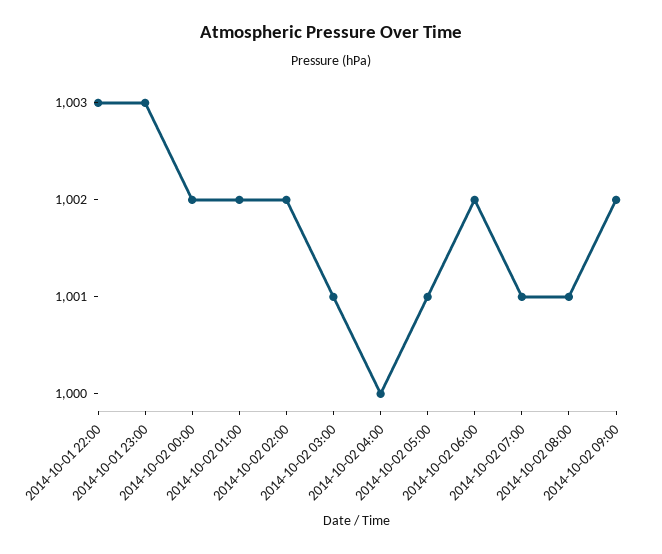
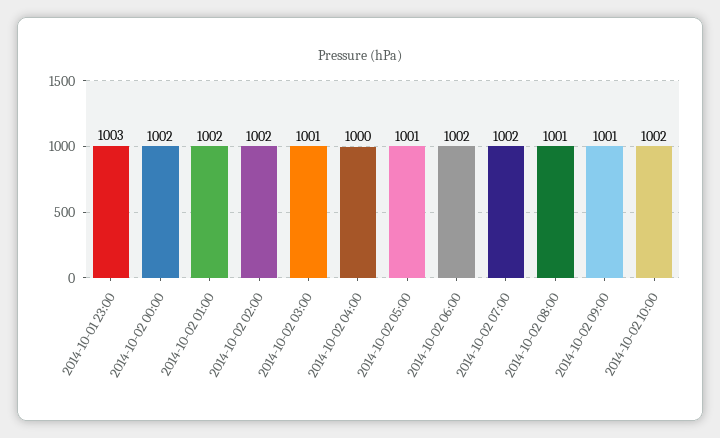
2014-10-01 22:00: 1003 -> none
2014-10-02 07:00: 1001 -> 1002
2014-10-02 09:00: 1002 -> 1001
2014-10-02 10:00: none -> 1002

